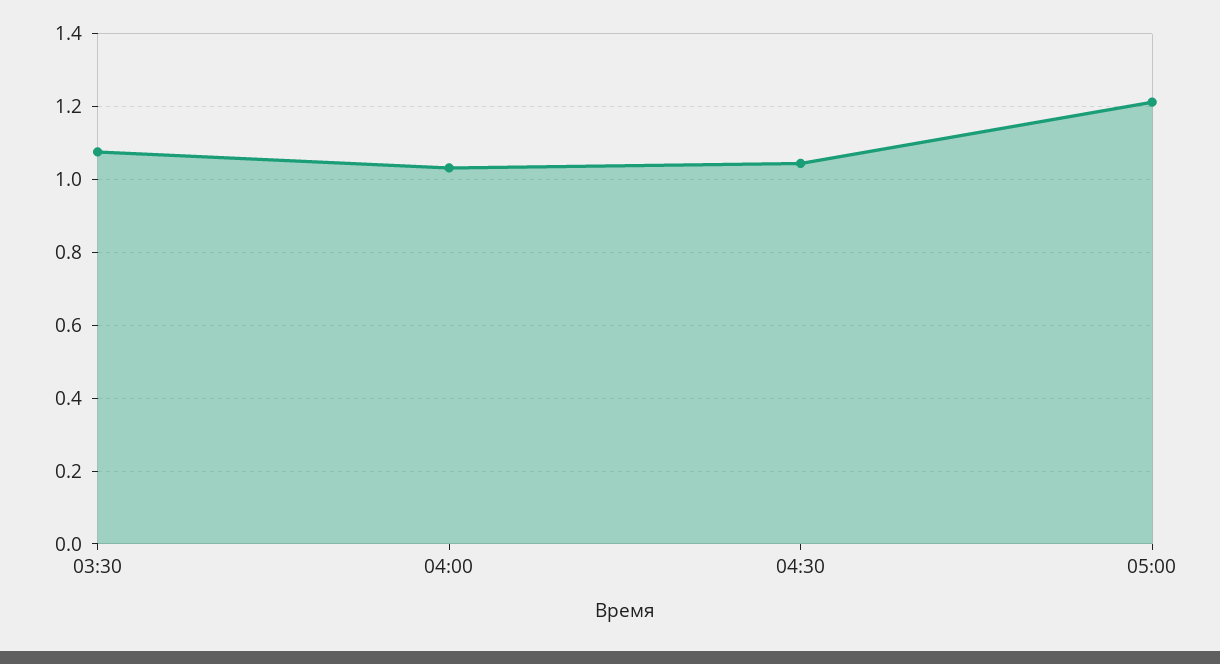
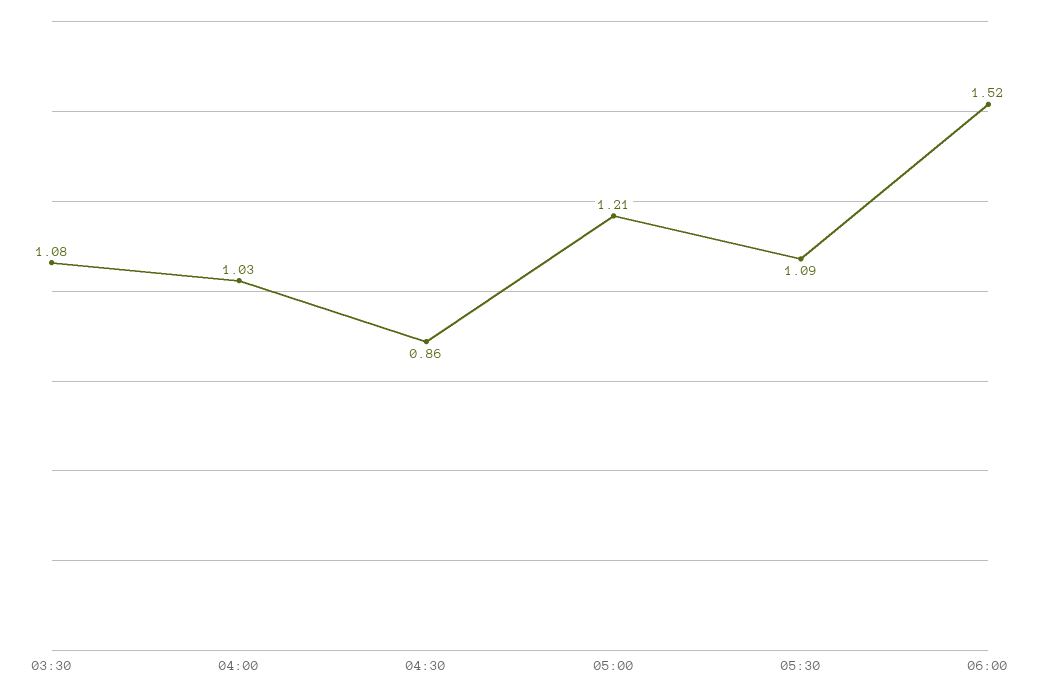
04:30: 1.04 -> 0.86
05:30: none -> 1.09
06:00: none -> 1.52

